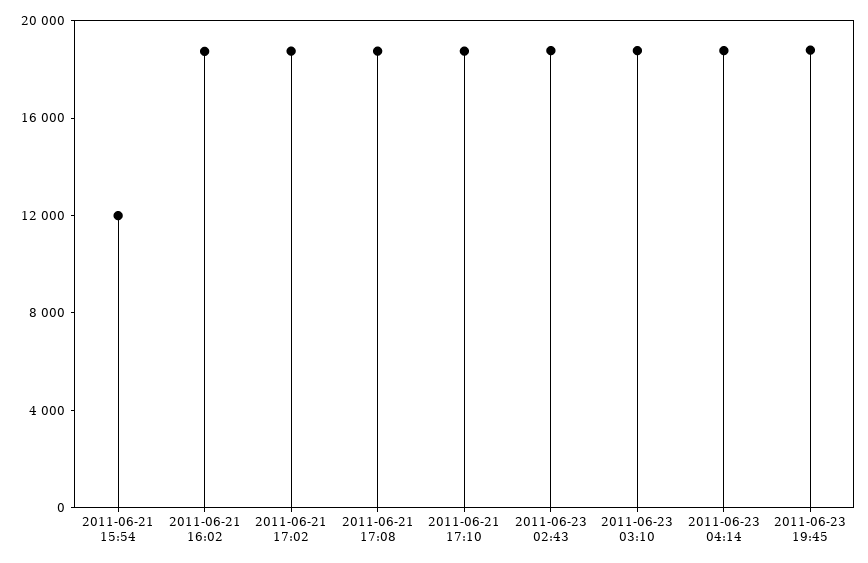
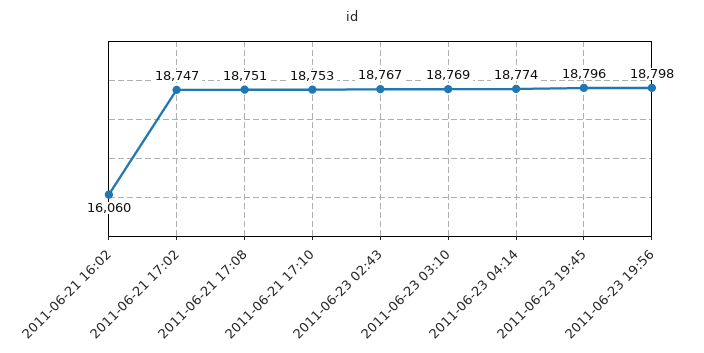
2011-06-21 15:54: 12000 -> none
2011-06-21 16:02: 19000 -> 16060
2011-06-23 19:56: none -> 18798

